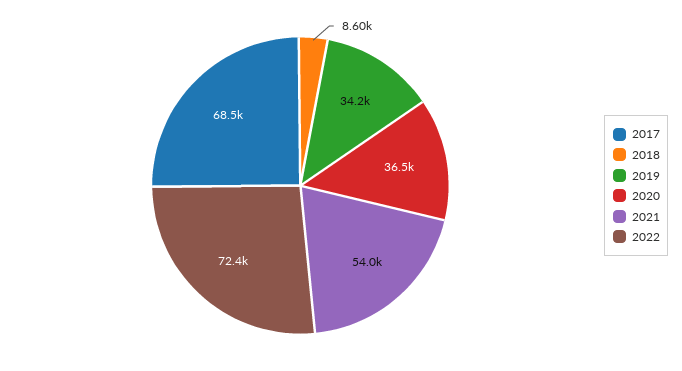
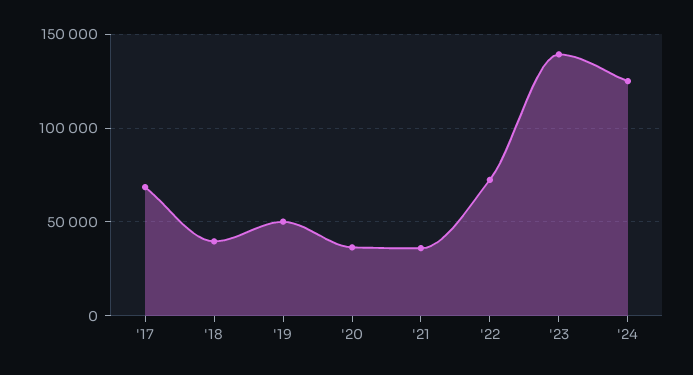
2018: 8600 -> 40000
2019: 34200 -> 50000
2021: 54000 -> 35000
'23: none -> 140000
'24: none -> 125000

